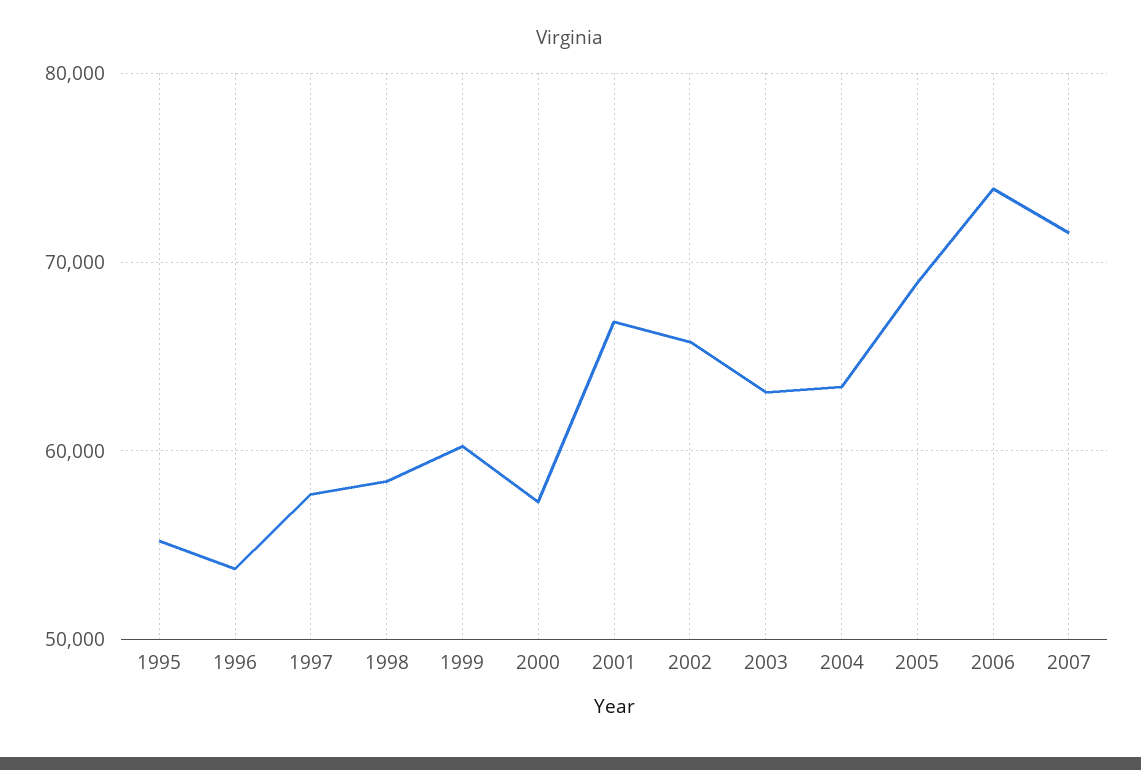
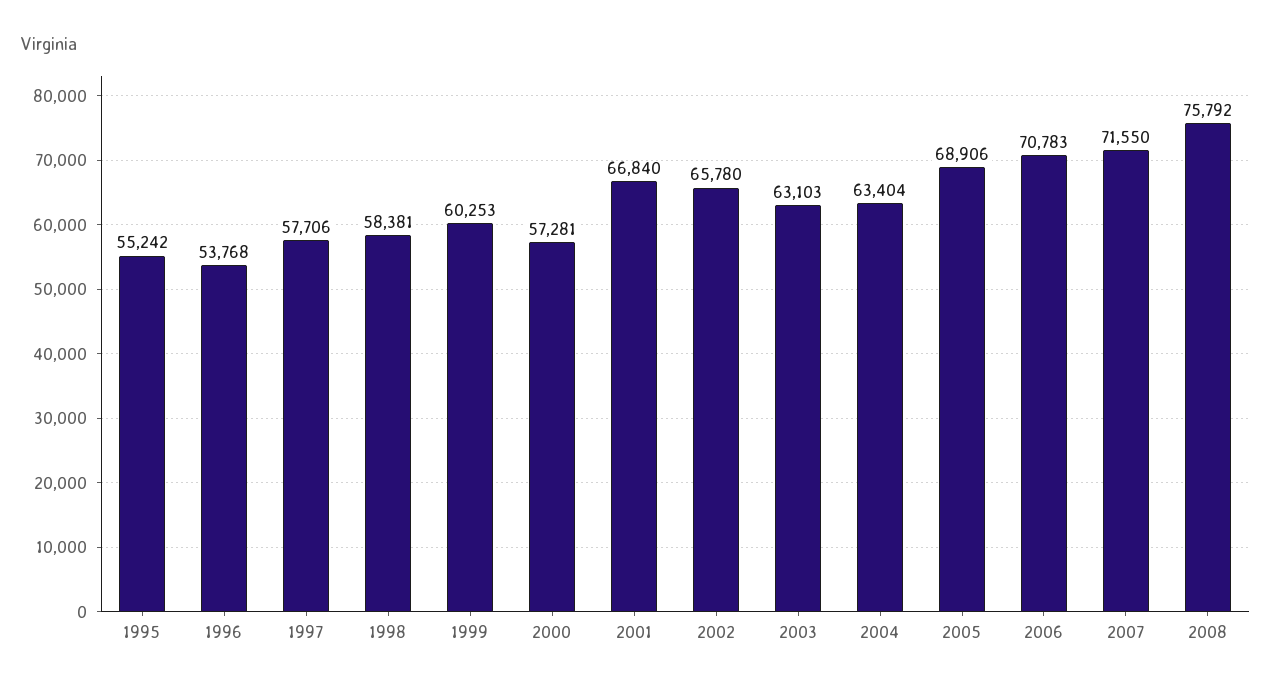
2006: 74000 -> 70783
2008: none -> 75792

